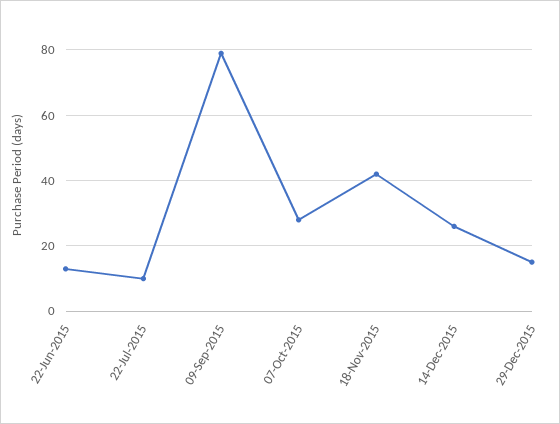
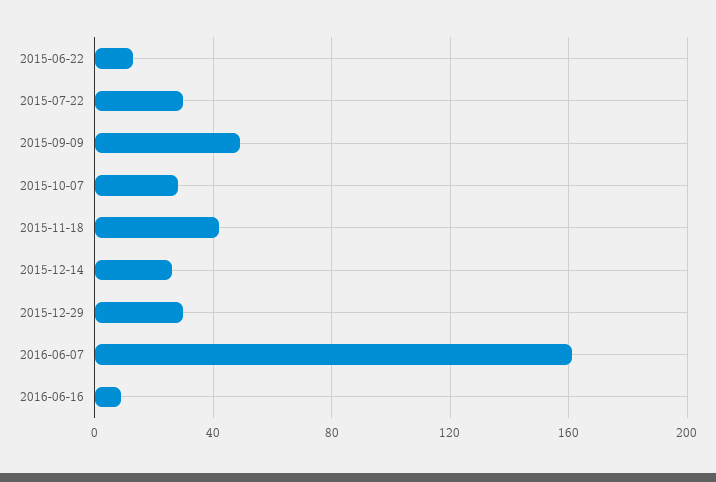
22-Jul-2015: 10 -> 30
09-Sep-2015: 80 -> 50
29-Dec-2015: 15 -> 30
2016-06-07: none -> 160
2016-06-16: none -> 10

